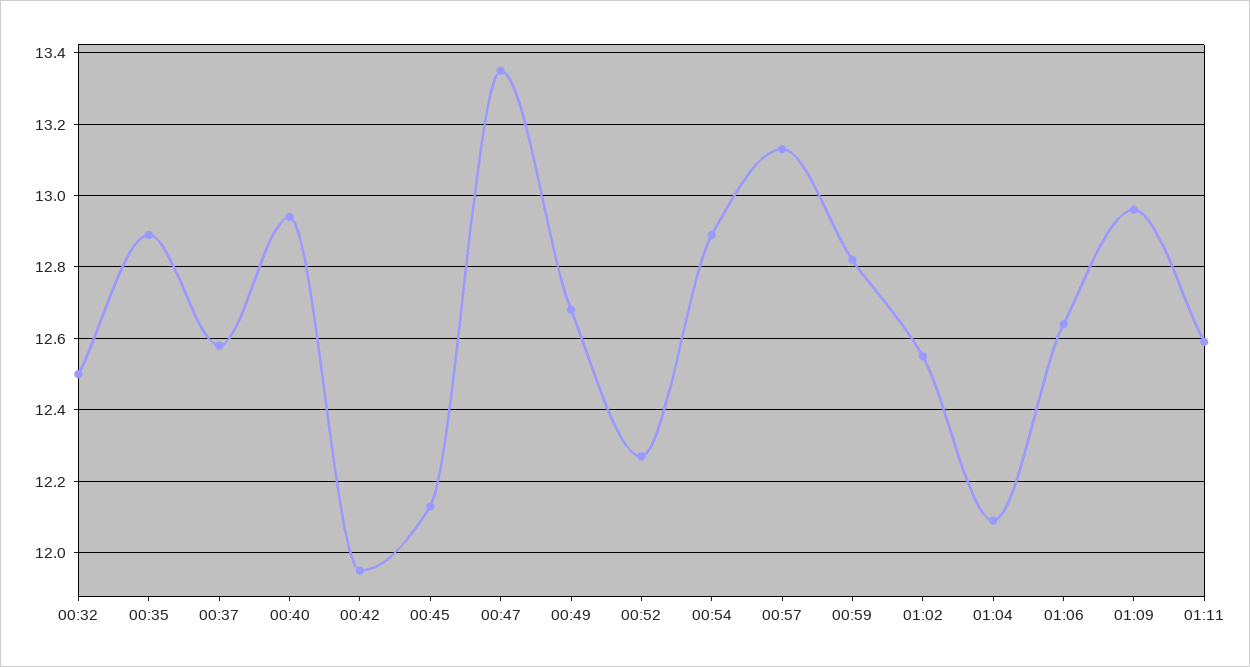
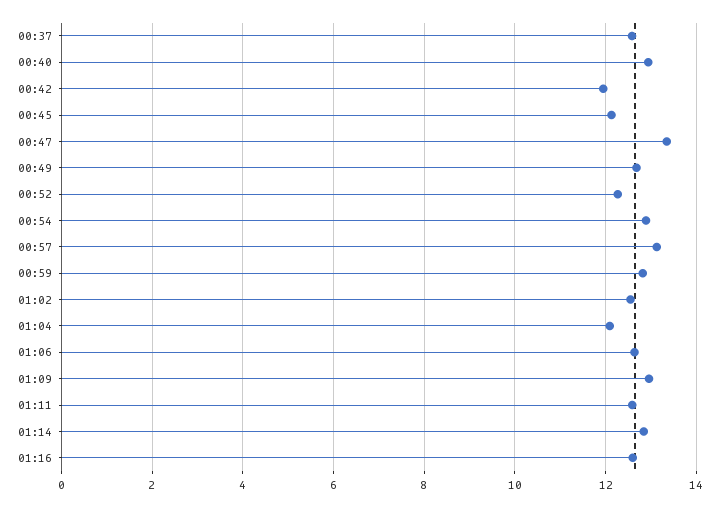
00:32: 12.5 -> none
00:35: 12.9 -> none
01:14: none -> 12.8
01:16: none -> 12.6

